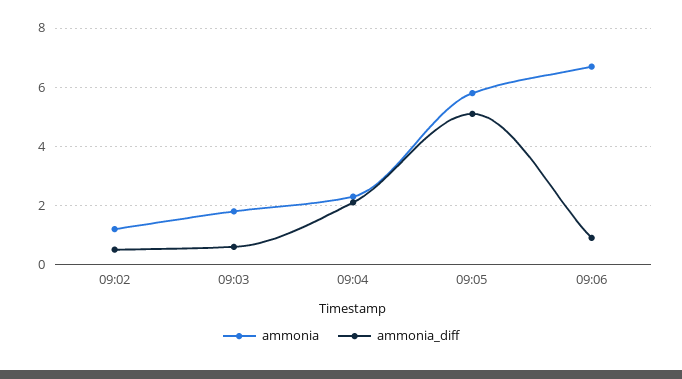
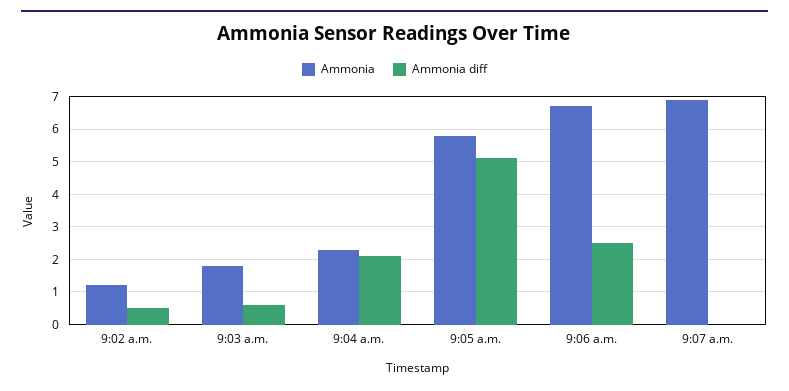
ammonia_diff, 09:06: 1 -> 2.5
ammonia, 9:07 a.m.: none -> 7
ammonia_diff, 9:07 a.m.: none -> 0

